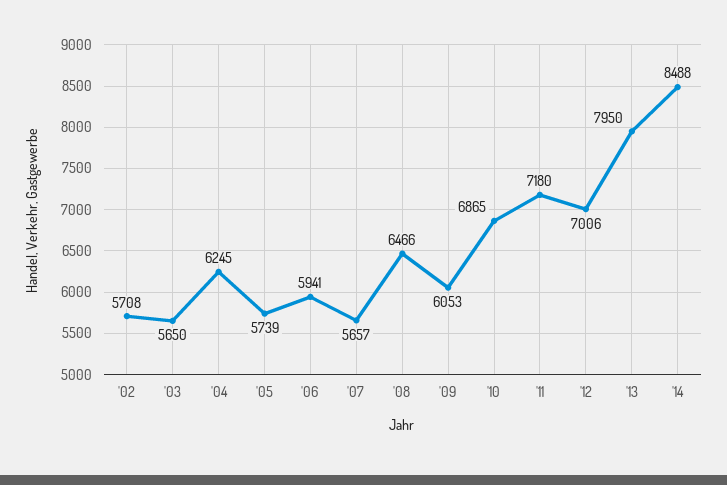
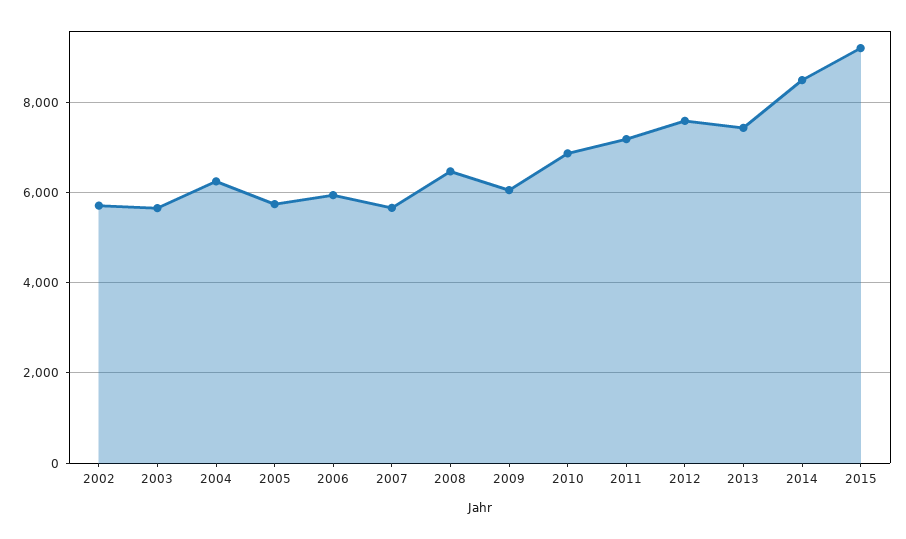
'12: 7006 -> 7600
'13: 7950 -> 7400
2015: none -> 9200

